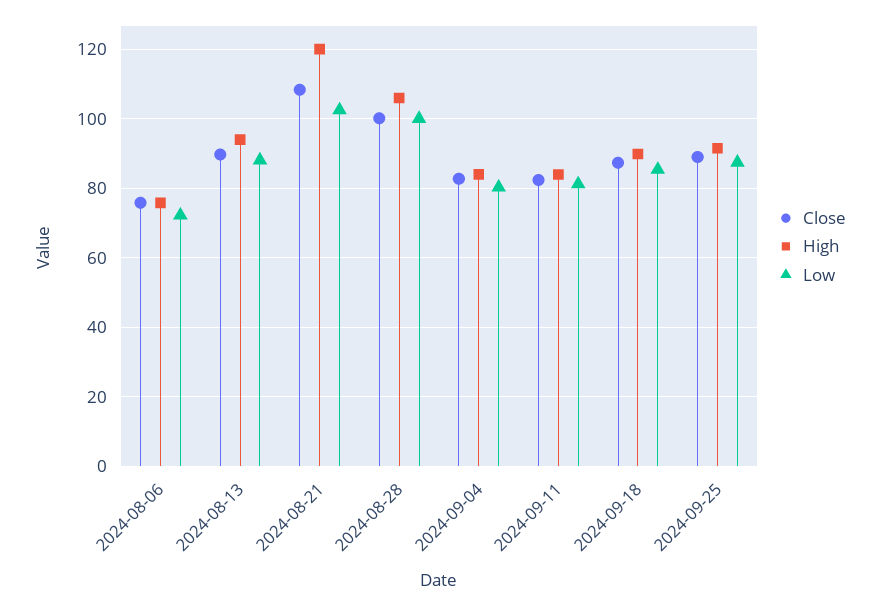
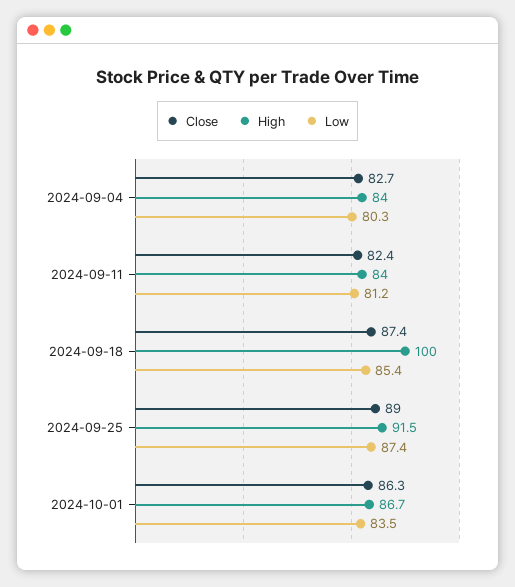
Close, 2024-08-06: 76 -> none
High, 2024-08-06: 76 -> none
Low, 2024-08-06: 72 -> none
Close, 2024-08-13: 90 -> none
High, 2024-08-13: 94 -> none
Low, 2024-08-13: 88 -> none
Close, 2024-08-21: 108 -> none
High, 2024-08-21: 120 -> none
Low, 2024-08-21: 102 -> none
Close, 2024-08-28: 100 -> none
High, 2024-08-28: 106 -> none
Low, 2024-08-28: 100 -> none
High, 2024-09-18: 90 -> 100
Close, 2024-10-01: none -> 86.3
High, 2024-10-01: none -> 86.7
Low, 2024-10-01: none -> 83.5

